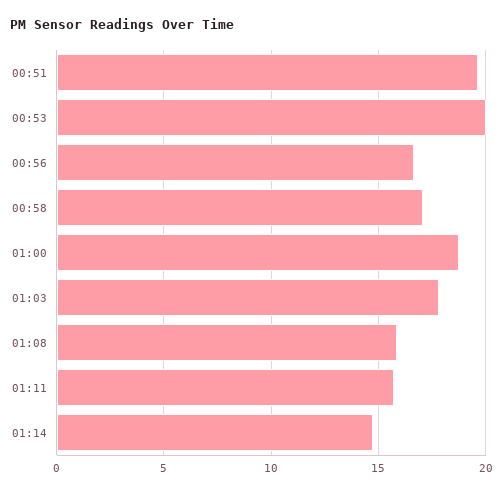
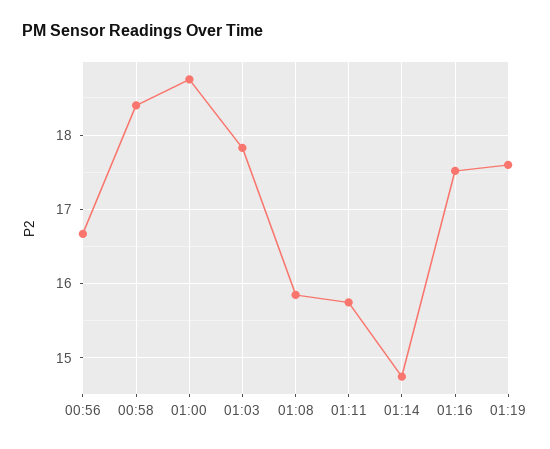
00:51: 19.5 -> none
00:53: 20 -> none
00:58: 17 -> 18.4
01:16: none -> 17.5
01:19: none -> 17.6

